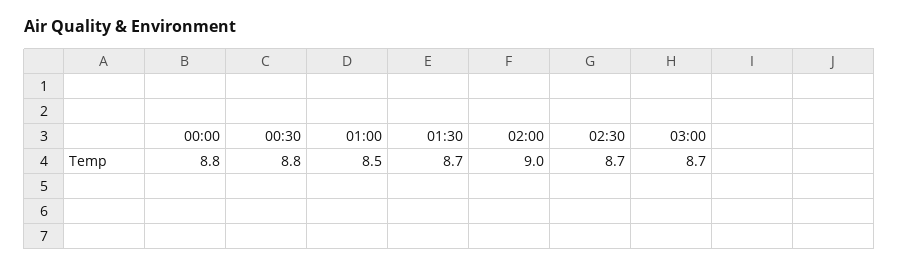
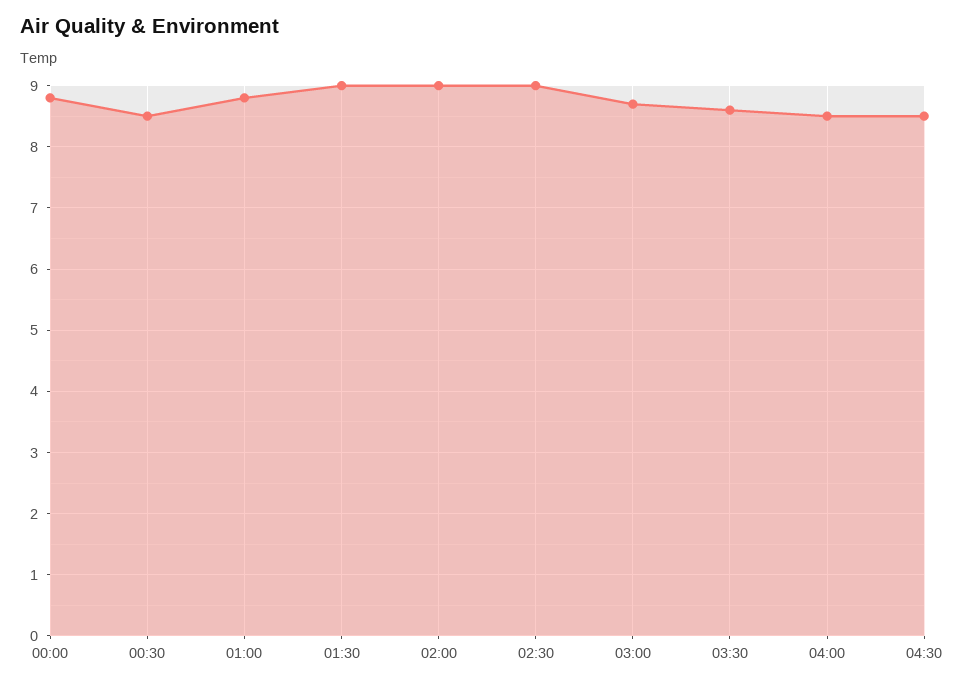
00:30: 8.8 -> 8.5
01:00: 8.5 -> 8.8
01:30: 8.7 -> 9
02:30: 8.7 -> 9
03:30: none -> 8.6
04:00: none -> 8.5
04:30: none -> 8.5

